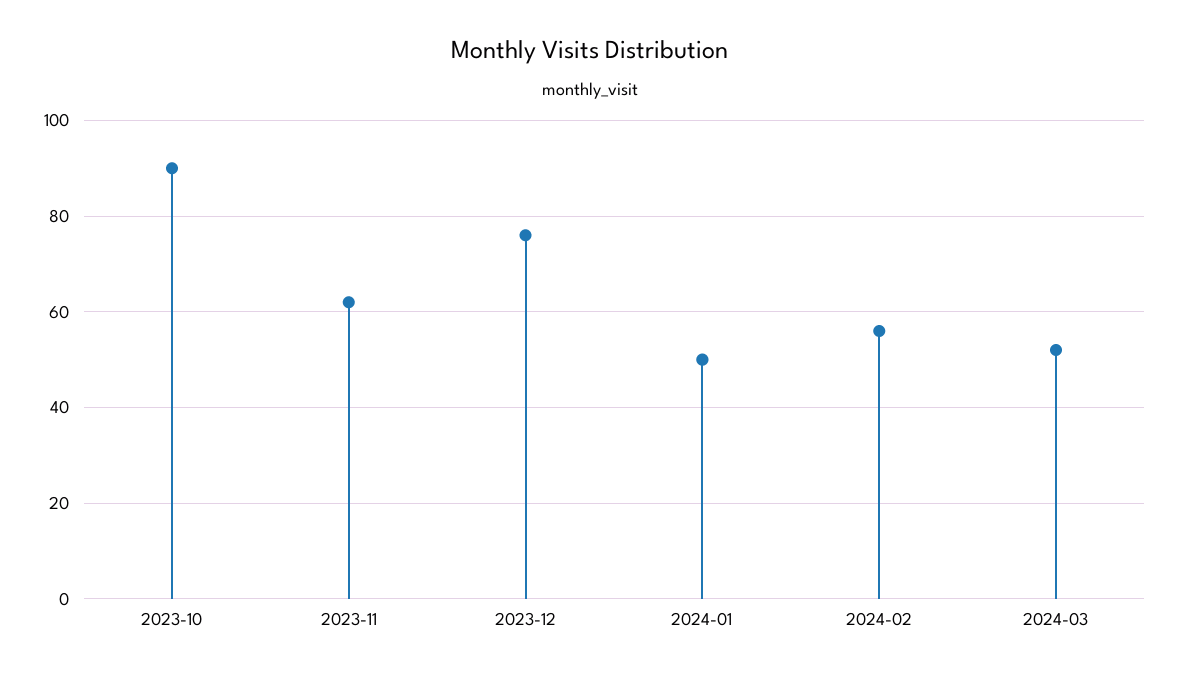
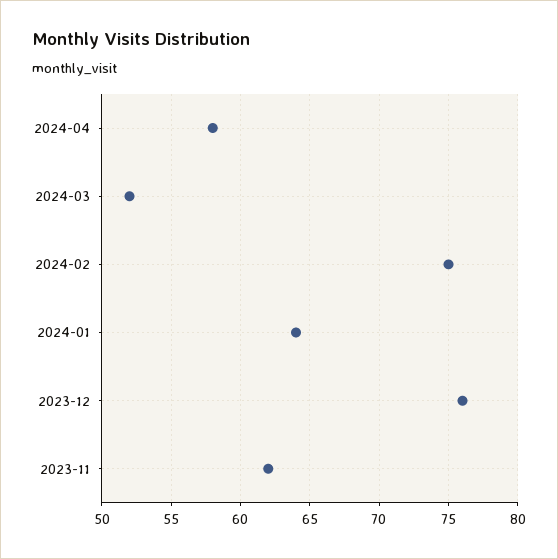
2023-10: 90 -> none
2024-01: 50 -> 64
2024-02: 55 -> 75
2024-04: none -> 58

